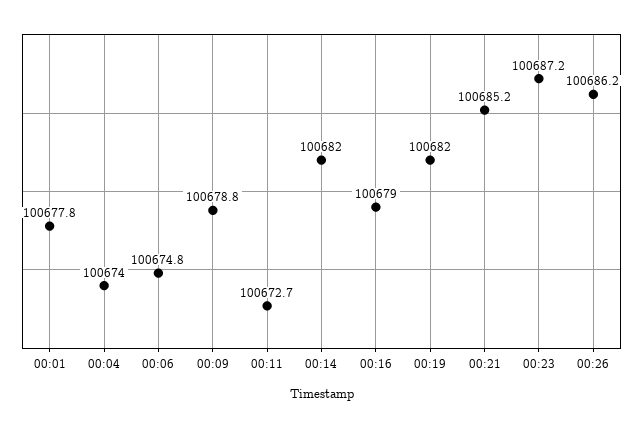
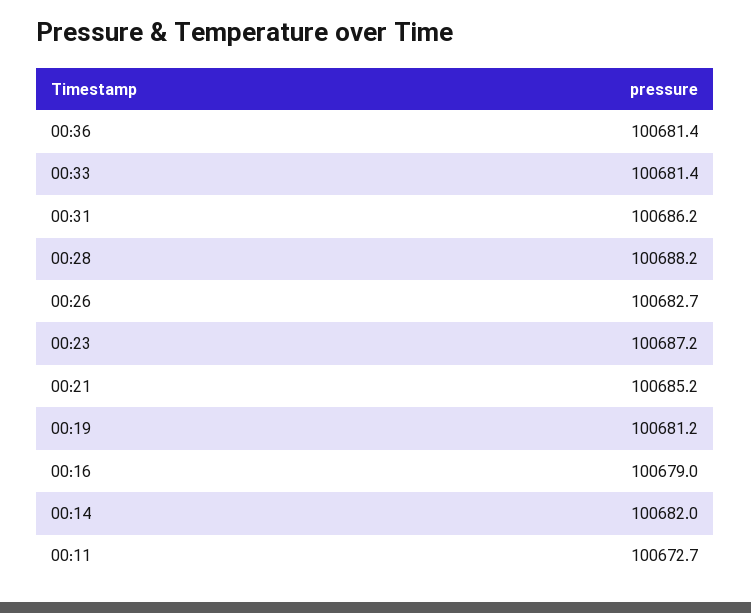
00:01: 100677.8 -> none
00:04: 100674 -> none
00:06: 100674.8 -> none
00:09: 100678.8 -> none
00:19: 100682 -> 100681.2
00:26: 100686.2 -> 100682.7
00:36: none -> 100681.4
00:33: none -> 100681.4
00:31: none -> 100686.2
00:28: none -> 100688.2

